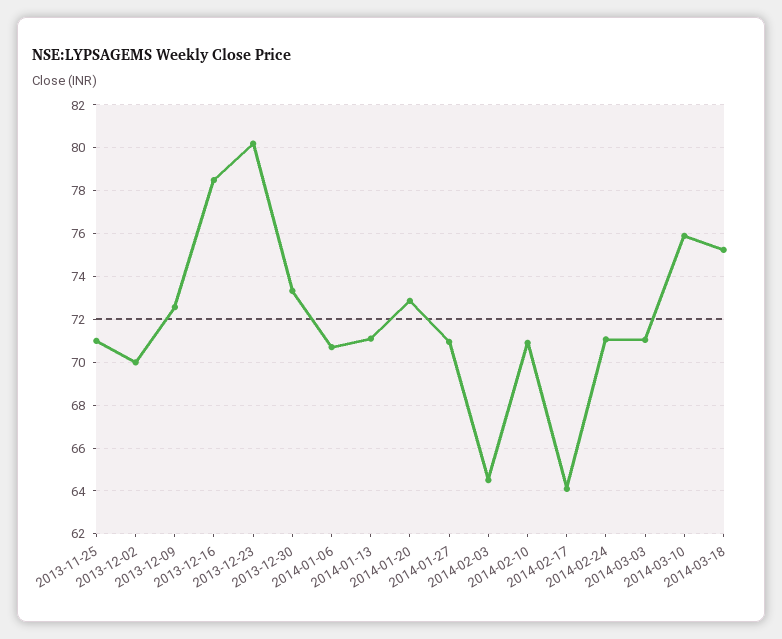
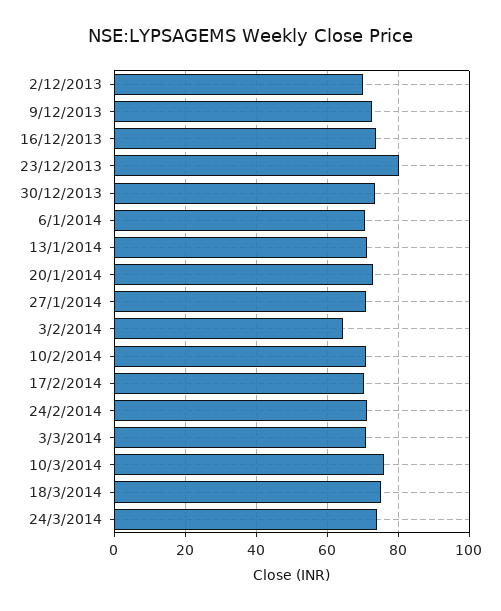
2013-11-25: 71 -> none
2013-12-16: 78.5 -> 74
2014-02-17: 64 -> 70
24/3/2014: none -> 74

